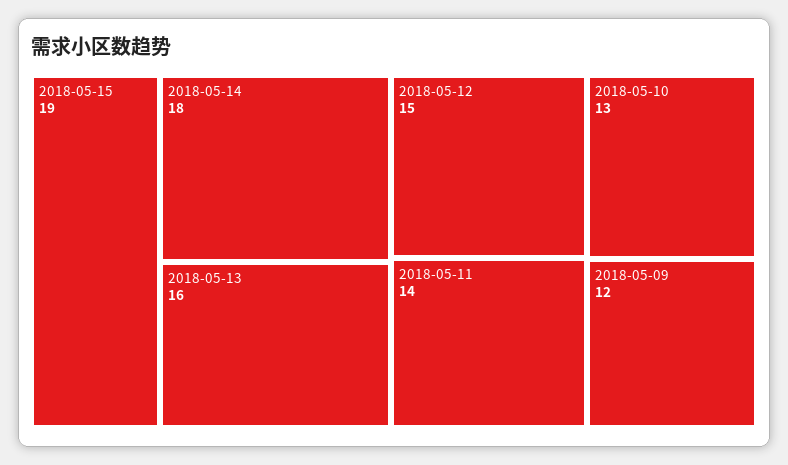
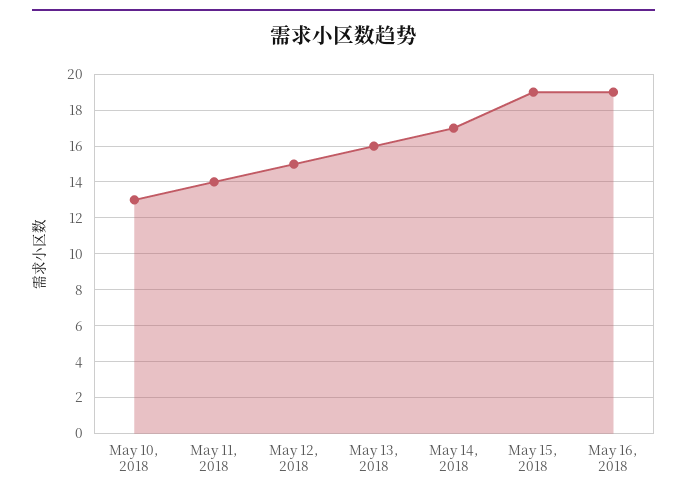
2018-05-14: 18 -> 17
2018-05-09: 12 -> none
May 16, 2018: none -> 19

